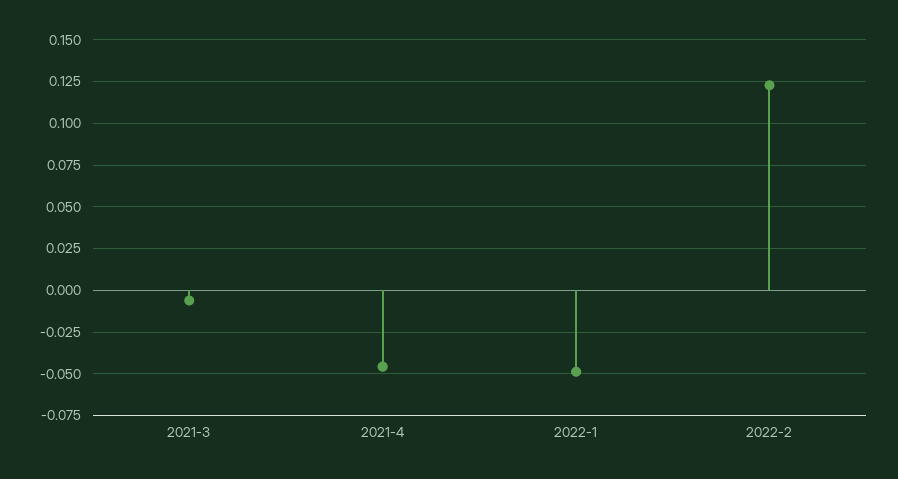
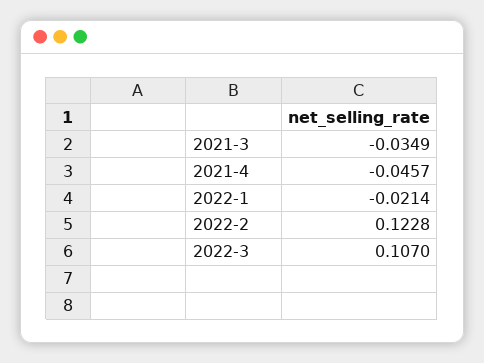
2021-3: -0.005 -> -0.0349
2022-1: -0.05 -> -0.0214
2022-3: none -> 0.107

